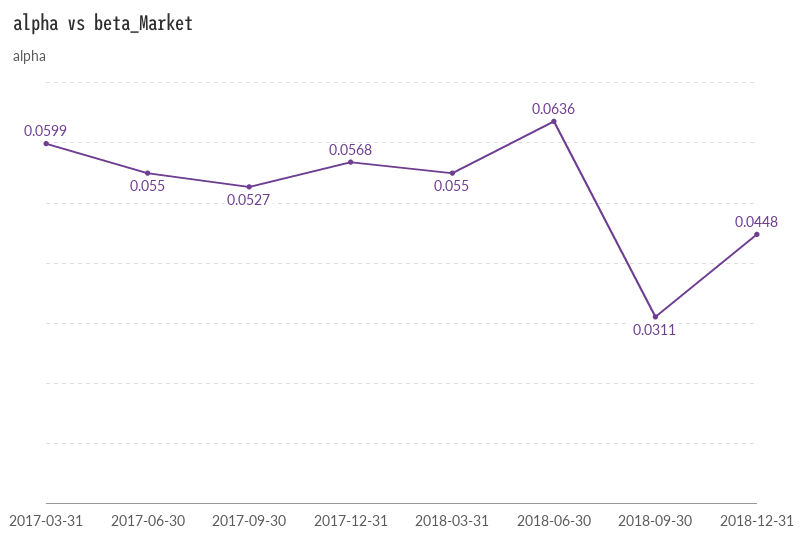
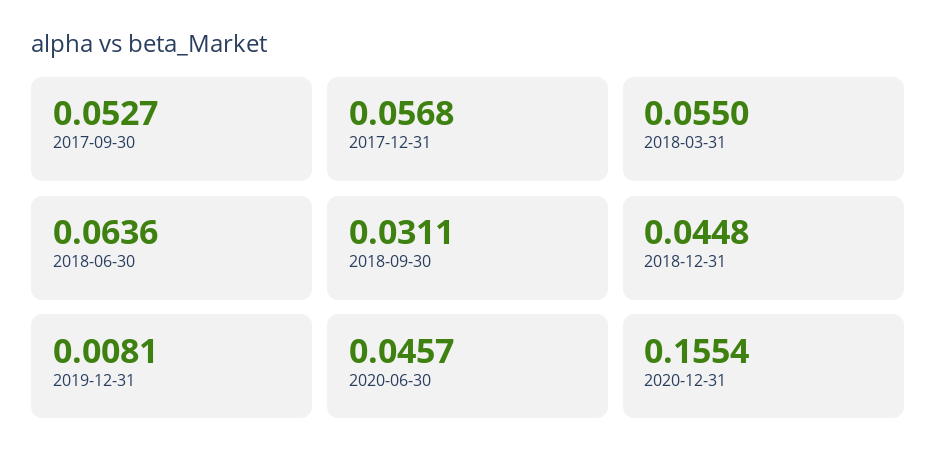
2017-03-31: 0.0599 -> none
2017-06-30: 0.055 -> none
2019-12-31: none -> 0.0081
2020-06-30: none -> 0.0457
2020-12-31: none -> 0.1554

